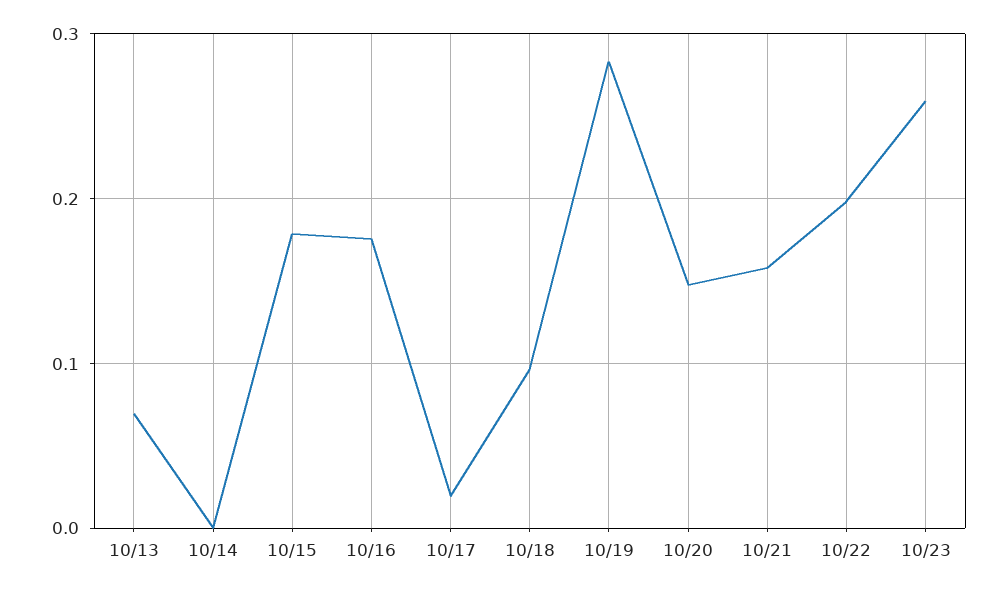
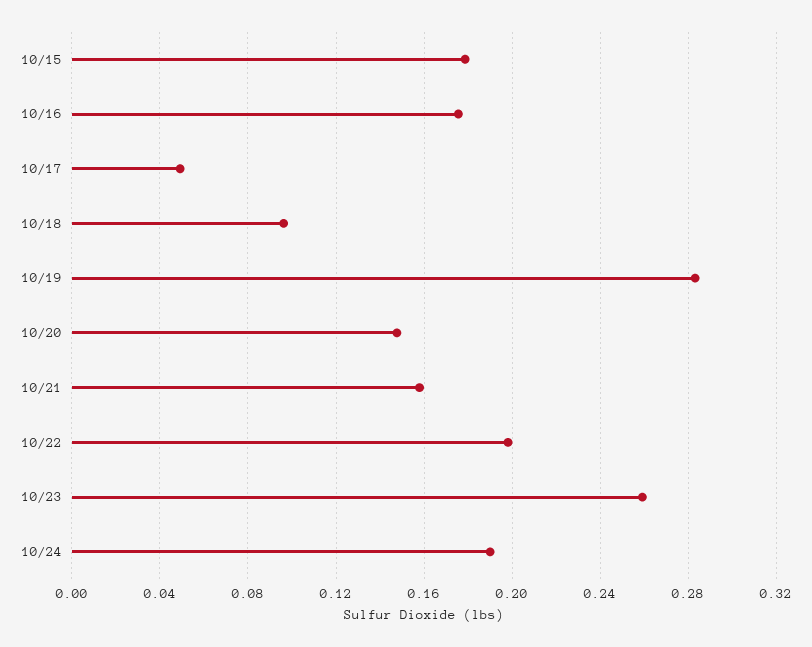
10/13: 0.07 -> none
10/14: 0 -> none
10/17: 0.02 -> 0.05
10/24: none -> 0.19

